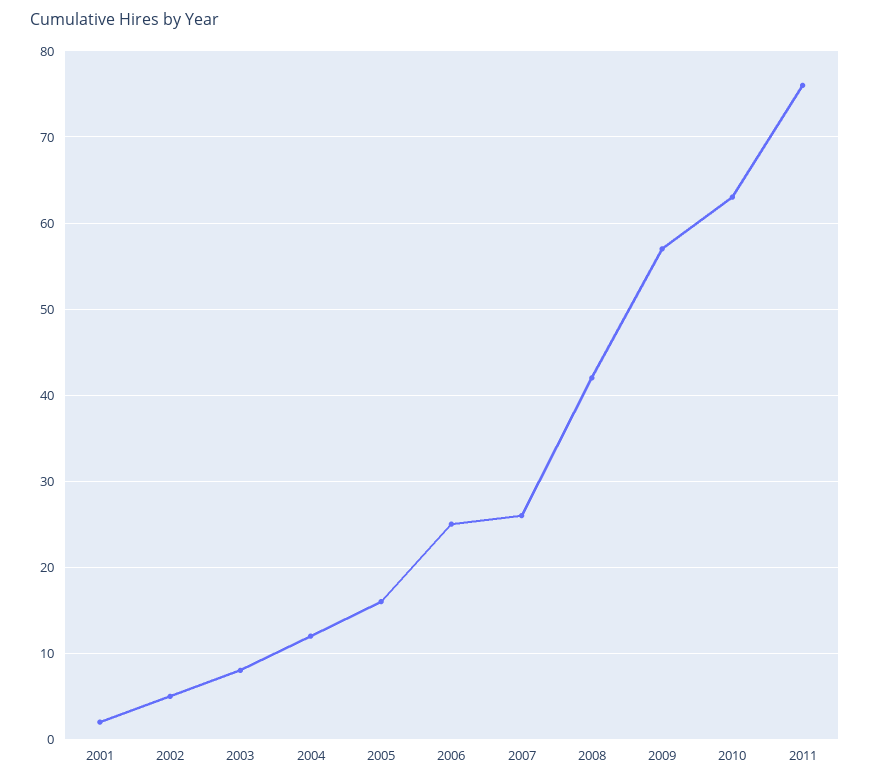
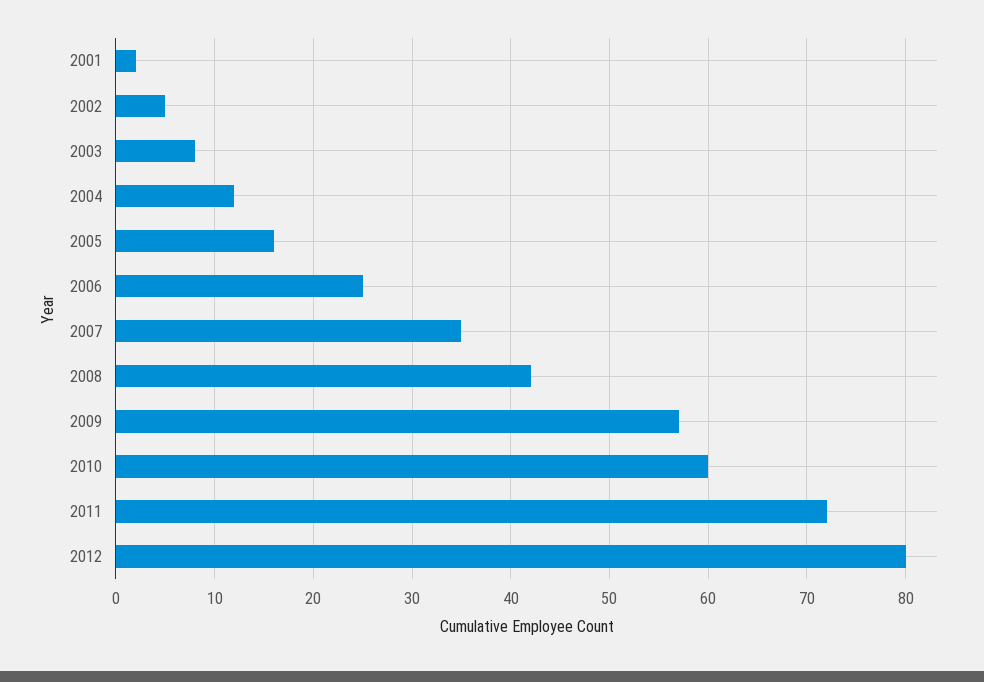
2007: 26 -> 35
2010: 63 -> 60
2011: 76 -> 72
2012: none -> 80

